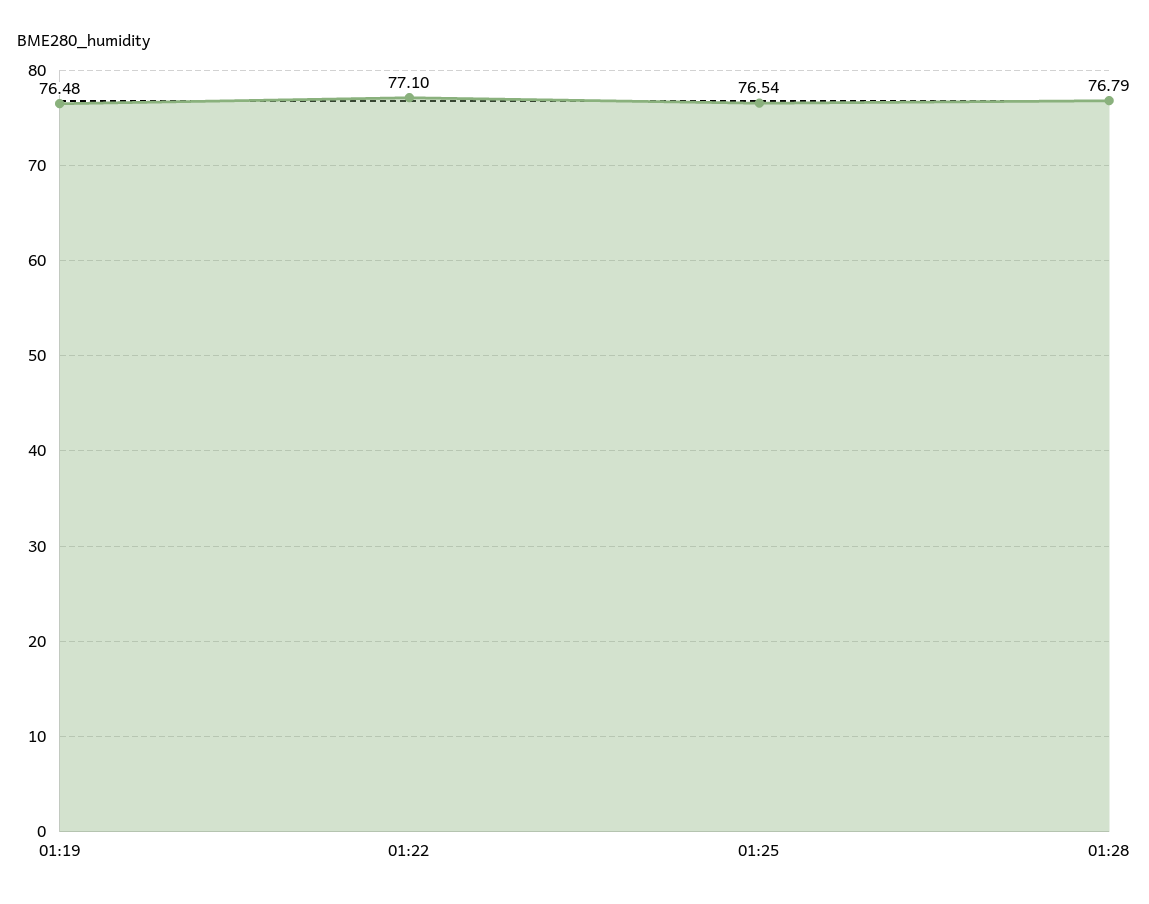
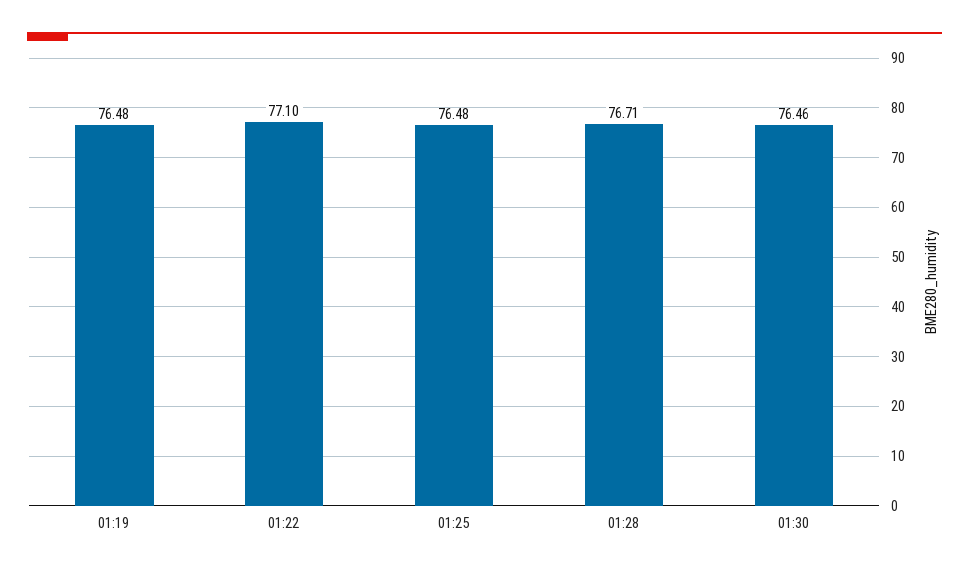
01:25: 76.54 -> 76.48
01:28: 76.79 -> 76.71
01:30: none -> 76.46

